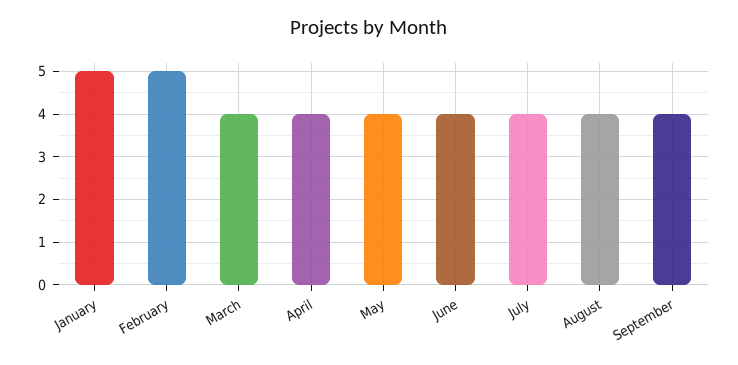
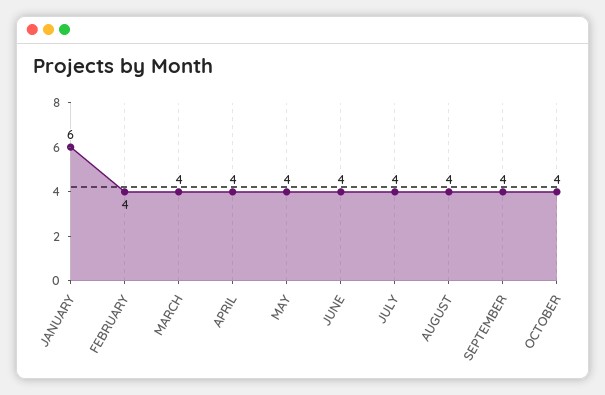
January: 5 -> 6
February: 5 -> 4
OCTOBER: none -> 4

